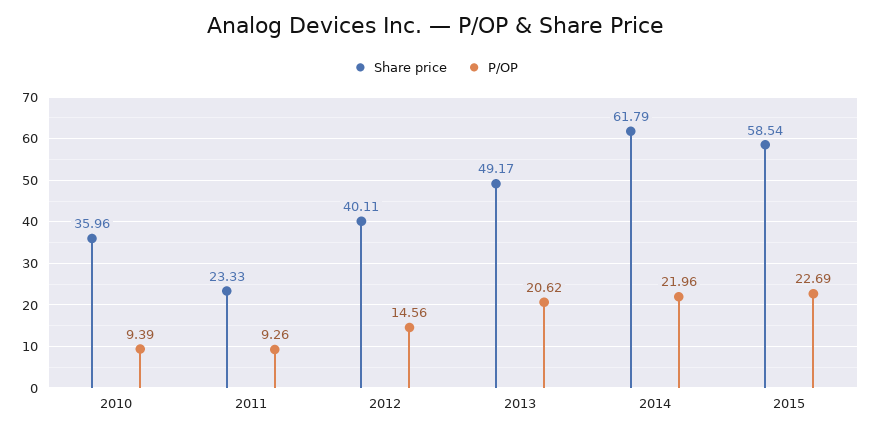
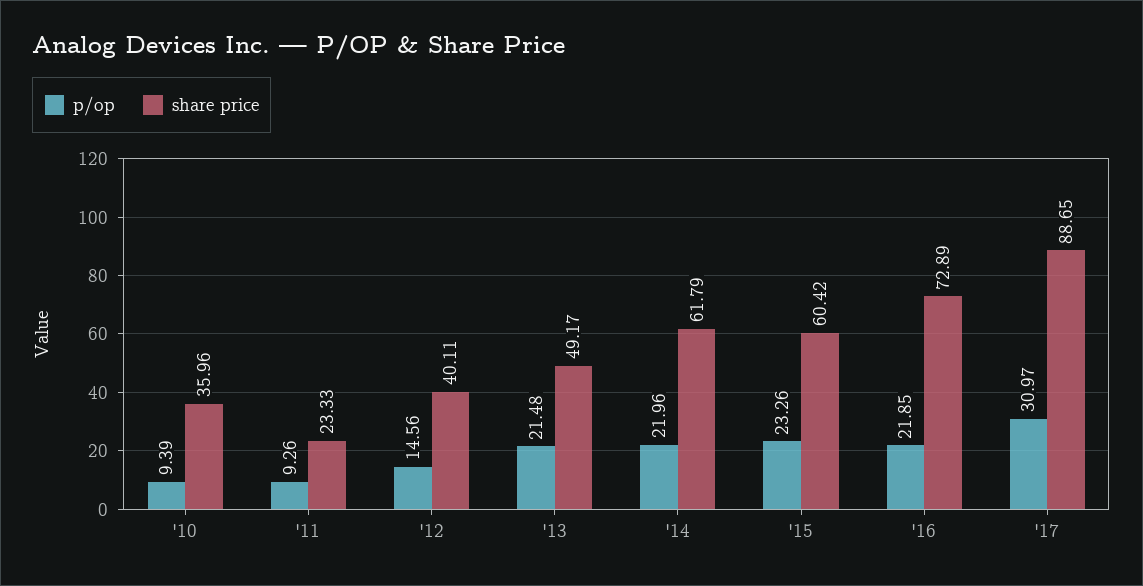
P/OP, 2013: 20.62 -> 21.48
Share price, 2015: 58.54 -> 60.42
P/OP, 2015: 22.69 -> 23.26
P/OP, '16: none -> 21.85
Share price, '16: none -> 72.89
P/OP, '17: none -> 30.97
Share price, '17: none -> 88.65

